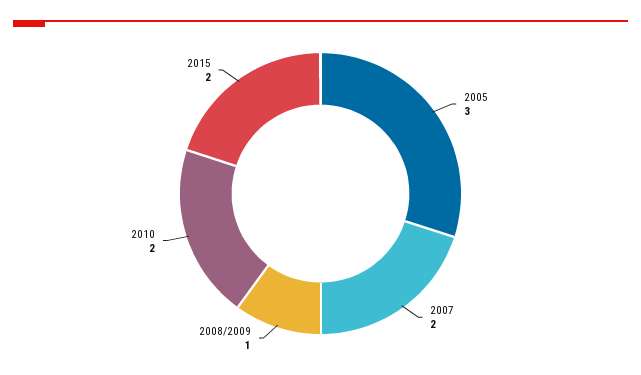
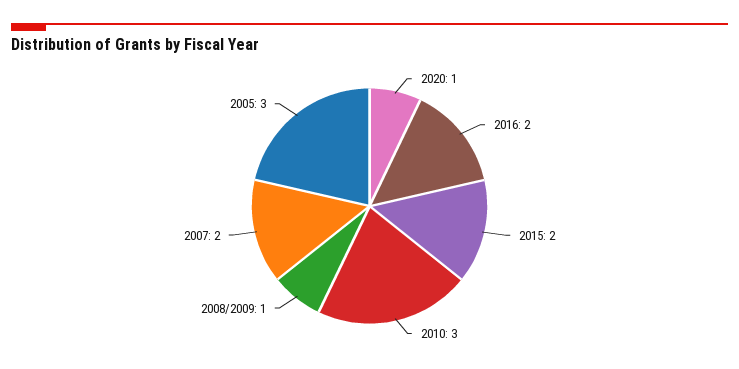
2010: 2 -> 3
2020: none -> 1
2016: none -> 2

